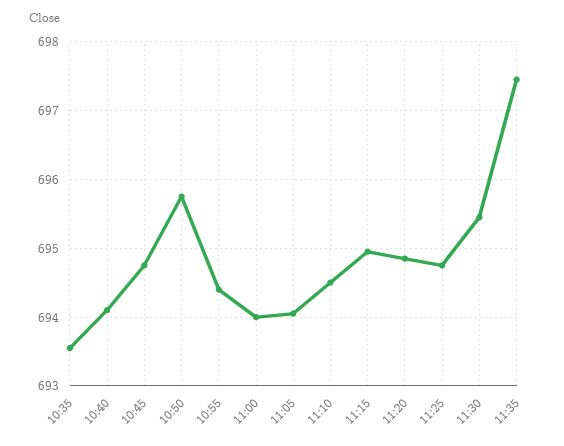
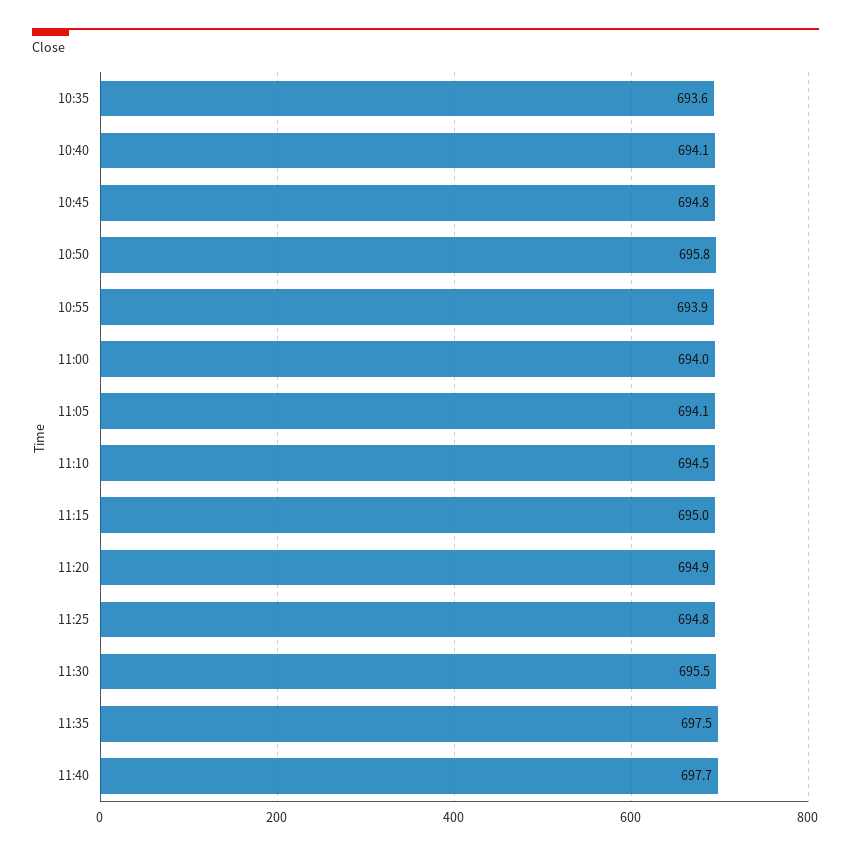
10:55: 694.4 -> 693.9
11:40: none -> 697.7

